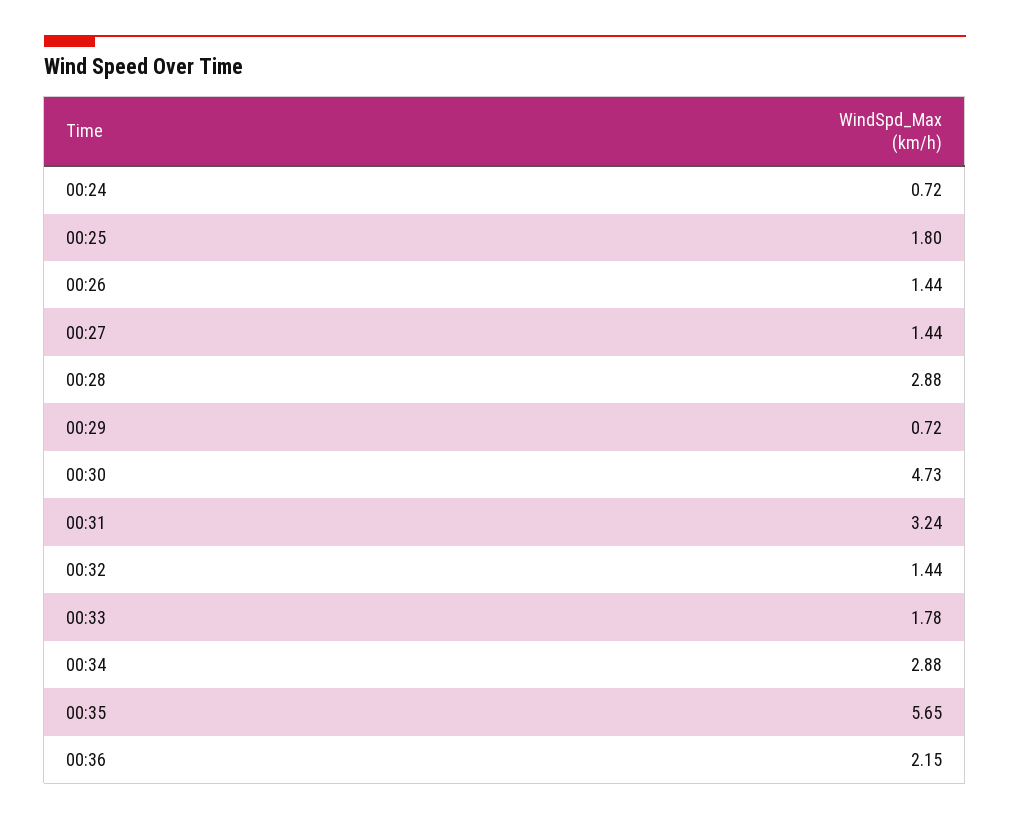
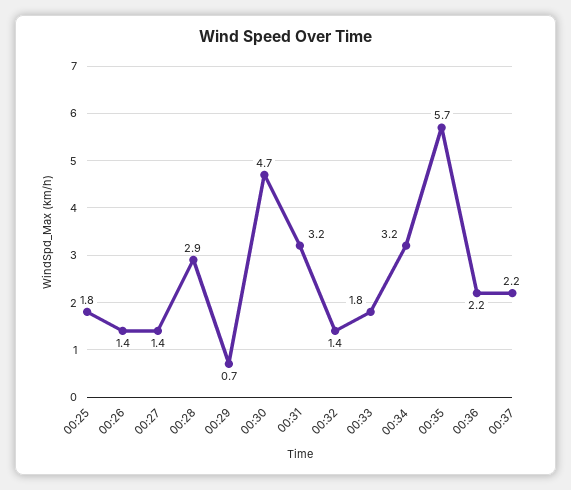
00:24: 0.72 -> none
00:34: 2.88 -> 3.2
00:37: none -> 2.2

